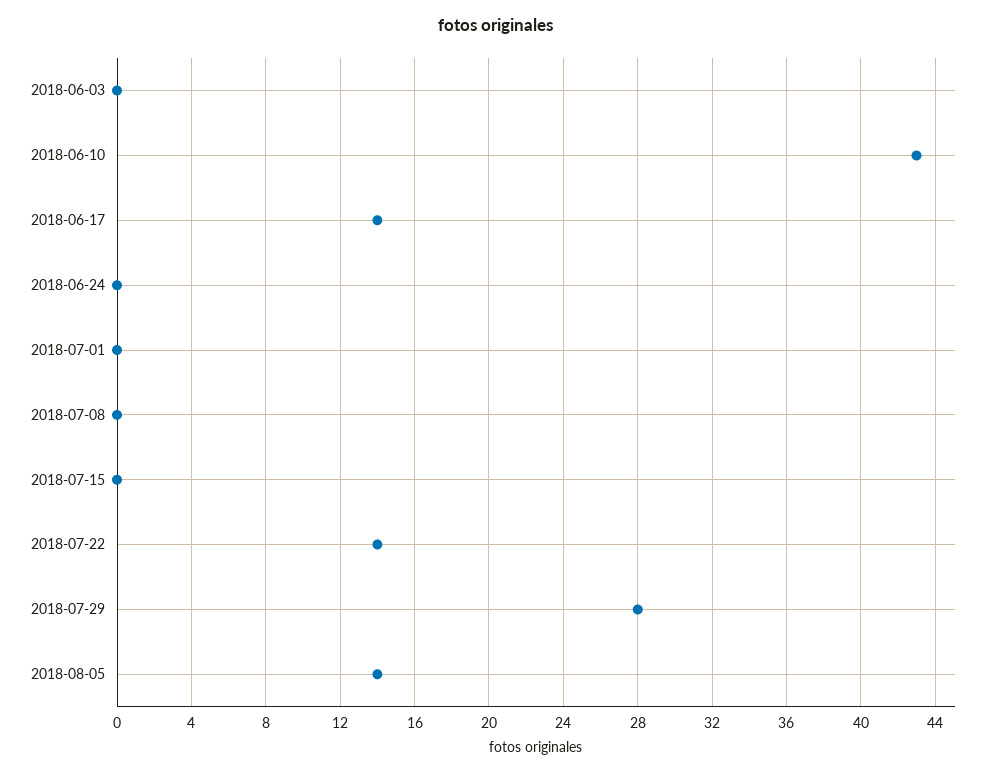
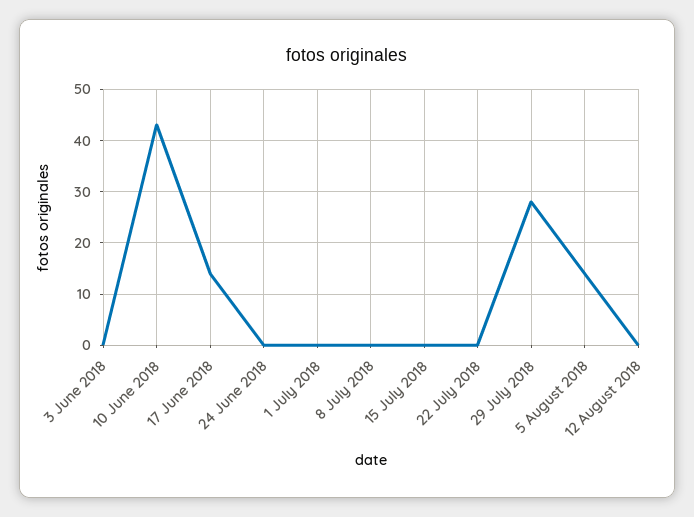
2018-07-22: 14 -> 0
12 August 2018: none -> 0

